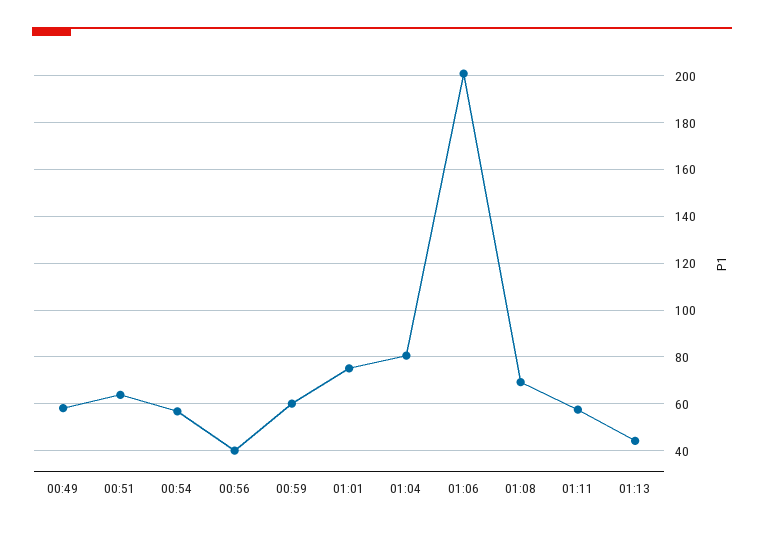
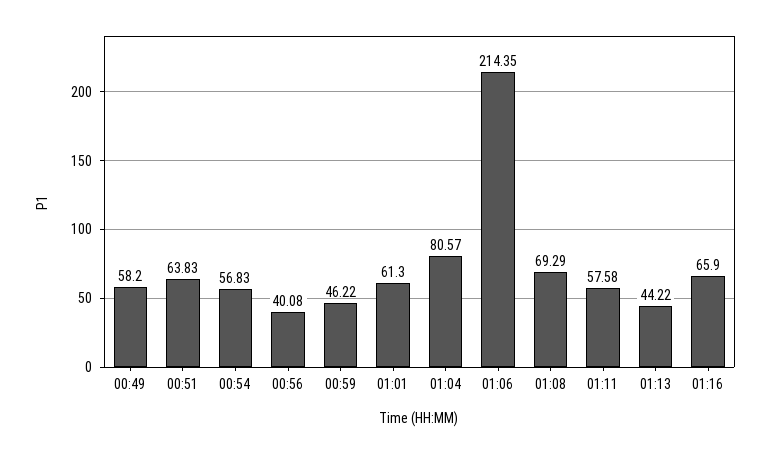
00:59: 60 -> 46.22
01:01: 75 -> 61.3
01:06: 200 -> 214.35
01:16: none -> 65.9

